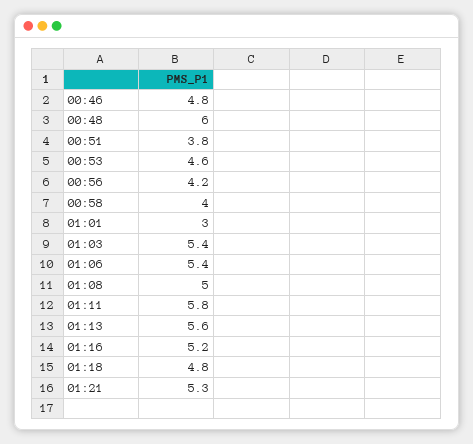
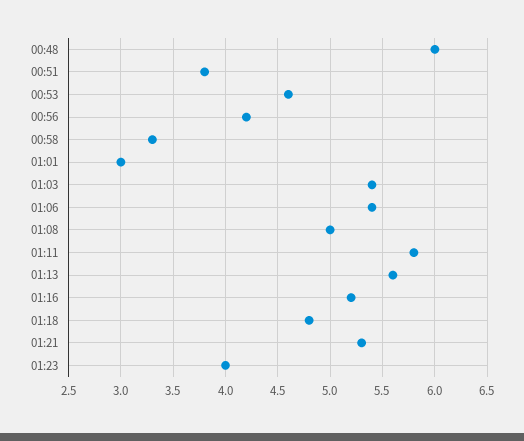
00:46: 4.8 -> none
00:58: 4 -> 3.3
01:23: none -> 4

